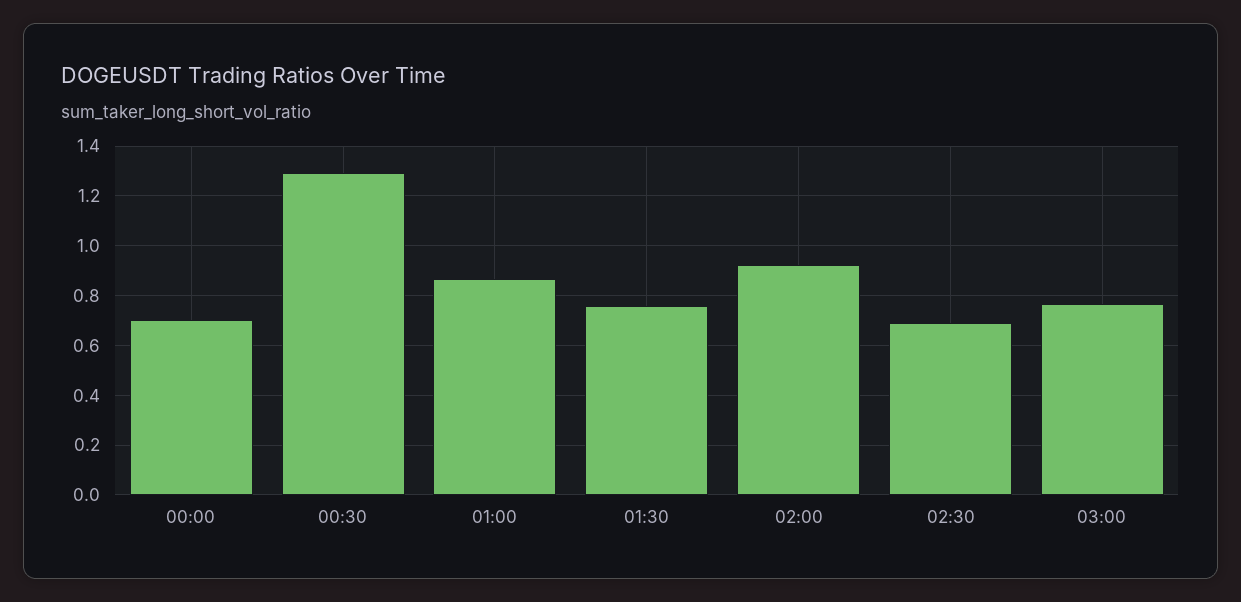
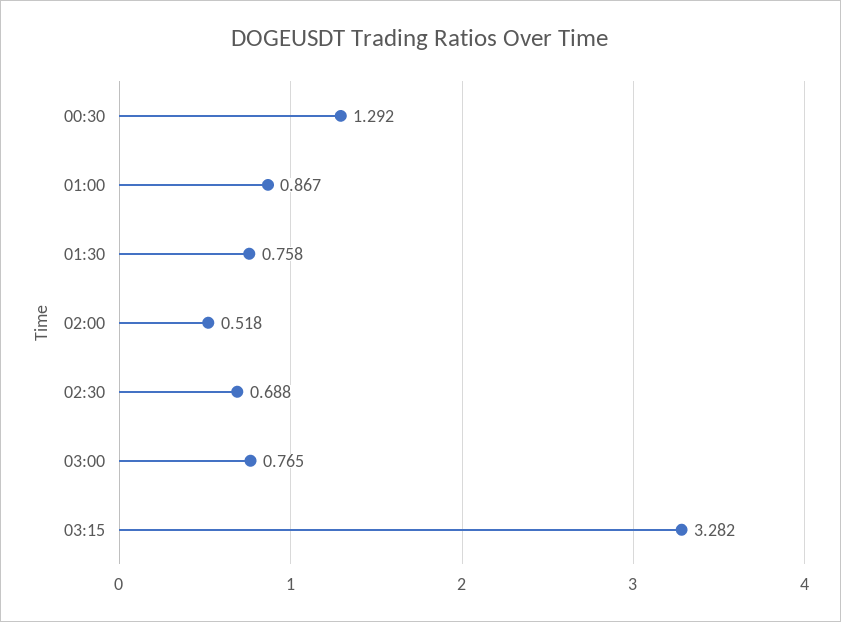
00:00: 0.7 -> none
02:00: 0.925 -> 0.518
03:15: none -> 3.282

